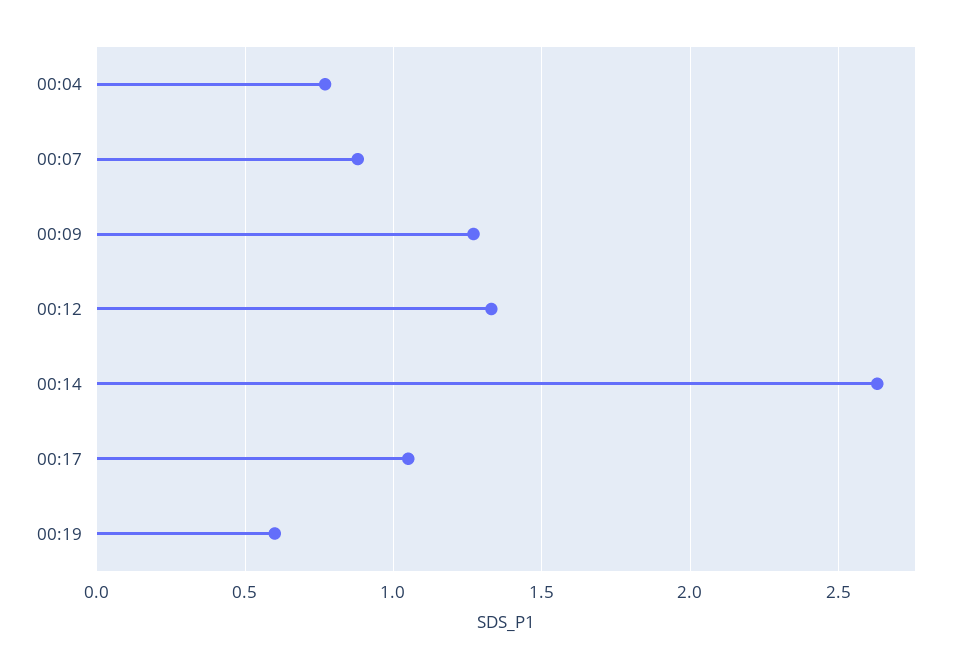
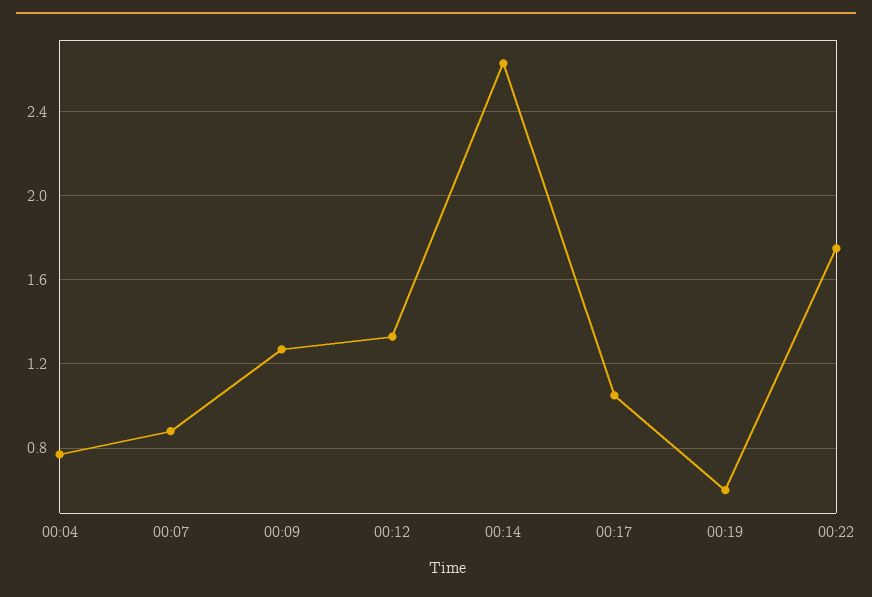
00:22: none -> 1.75

